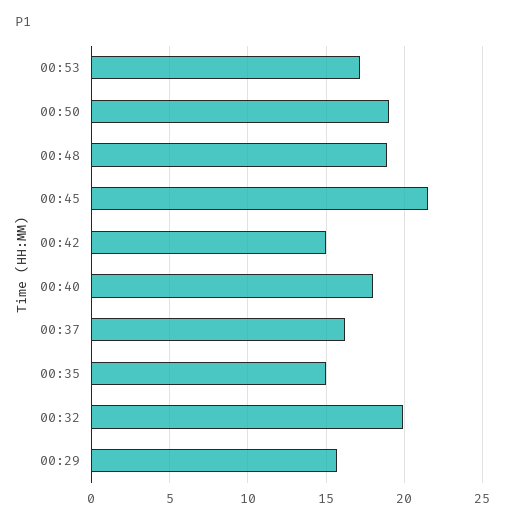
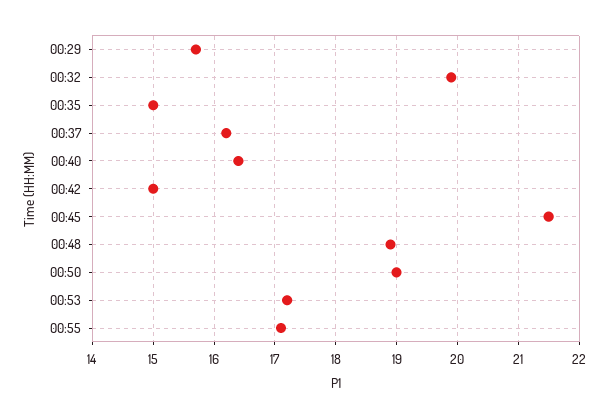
00:40: 18 -> 16.4
00:55: none -> 17.1

